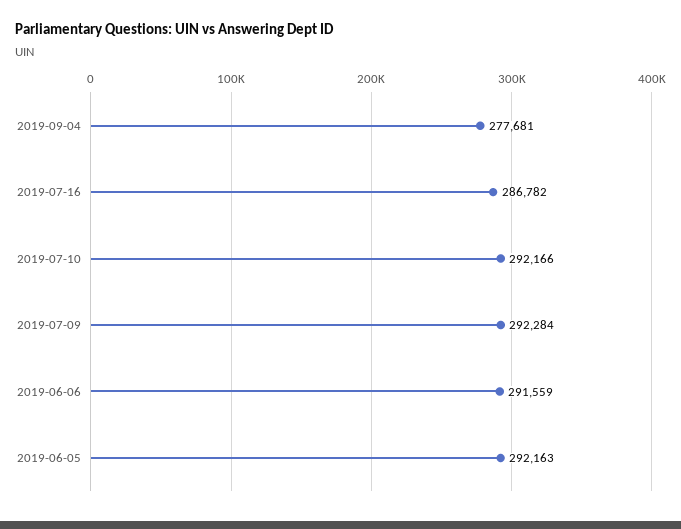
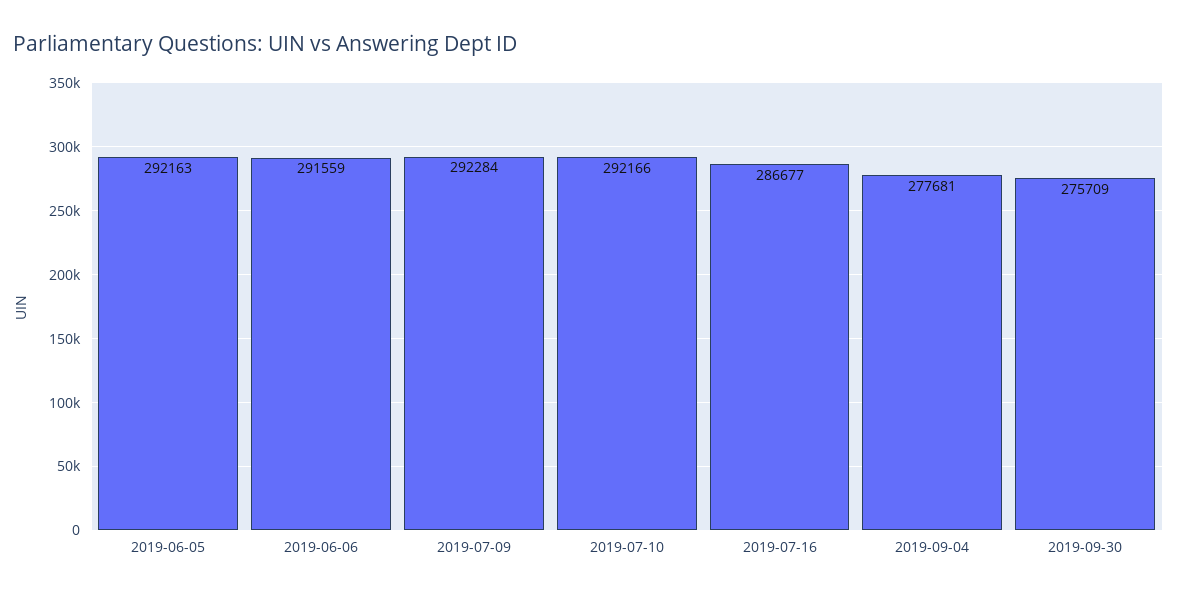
2019-07-16: 286782 -> 286677
2019-09-30: none -> 275709

